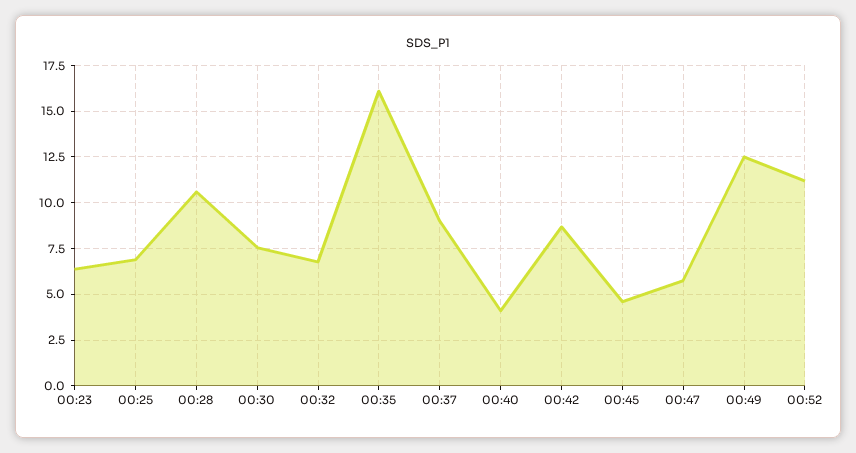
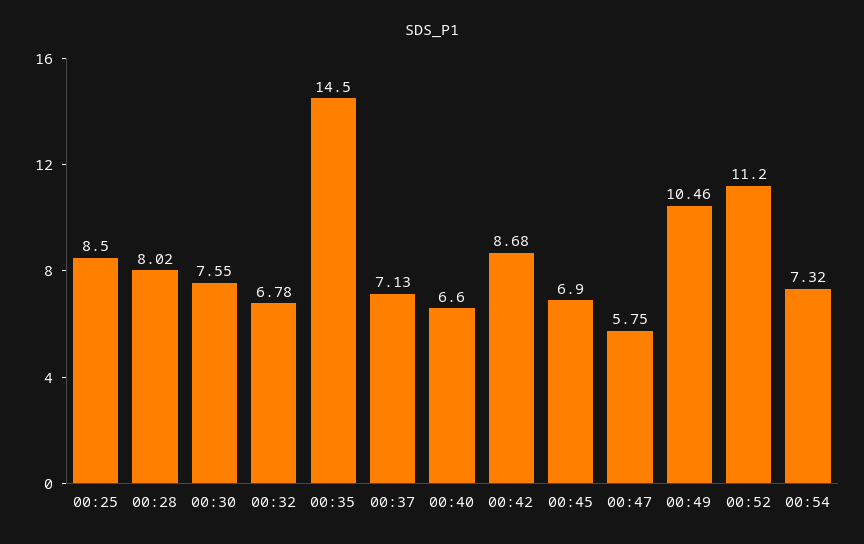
00:23: 6.5 -> none
00:25: 7 -> 8.5
00:28: 10.5 -> 8.02
00:35: 16 -> 14.5
00:37: 9 -> 7.13
00:40: 4 -> 6.6
00:45: 4.5 -> 6.9
00:49: 12.5 -> 10.46
00:54: none -> 7.32

